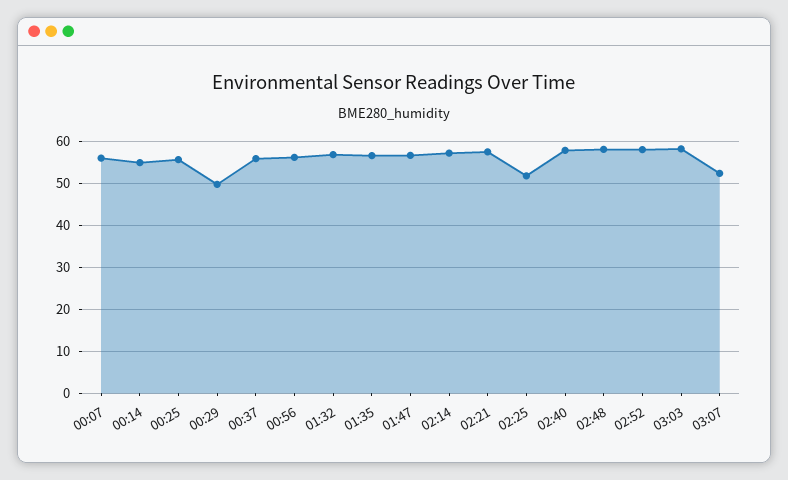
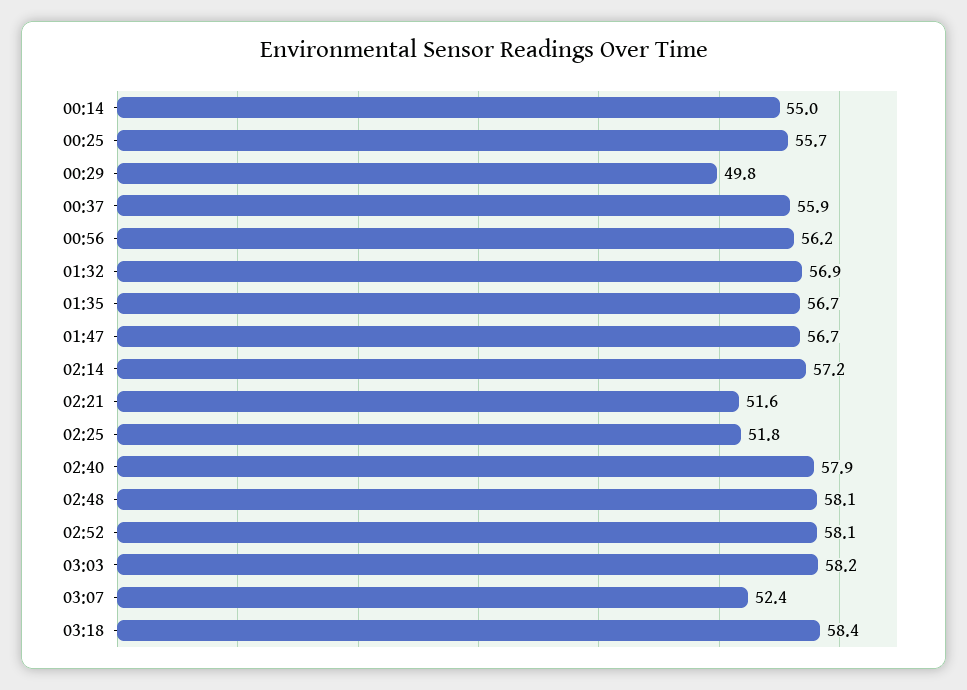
00:07: 56 -> none
02:21: 58 -> 51.6
03:18: none -> 58.4

